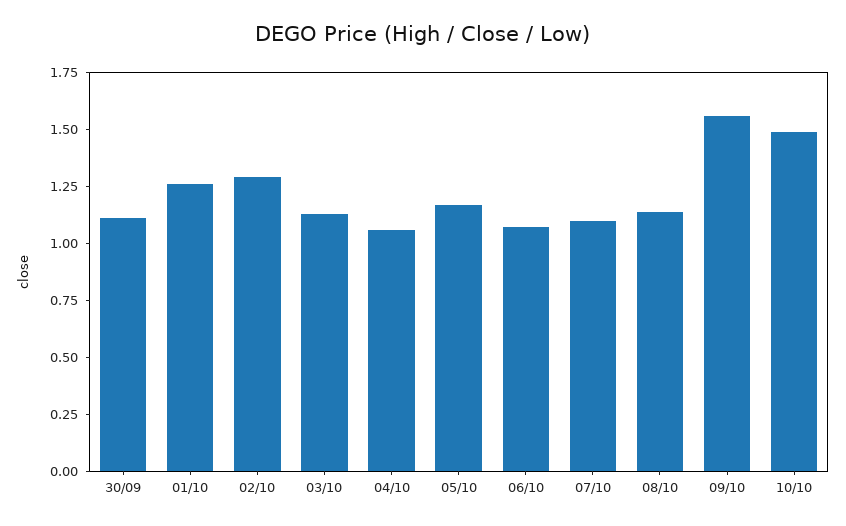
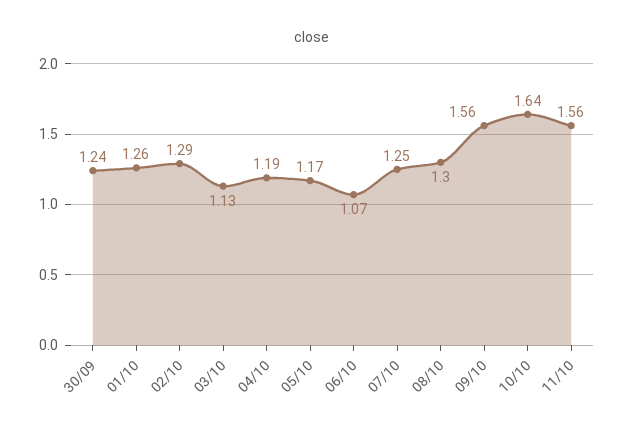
30/09: 1.1 -> 1.24
04/10: 1.05 -> 1.19
07/10: 1.1 -> 1.25
08/10: 1.15 -> 1.3
10/10: 1.5 -> 1.64
11/10: none -> 1.56

